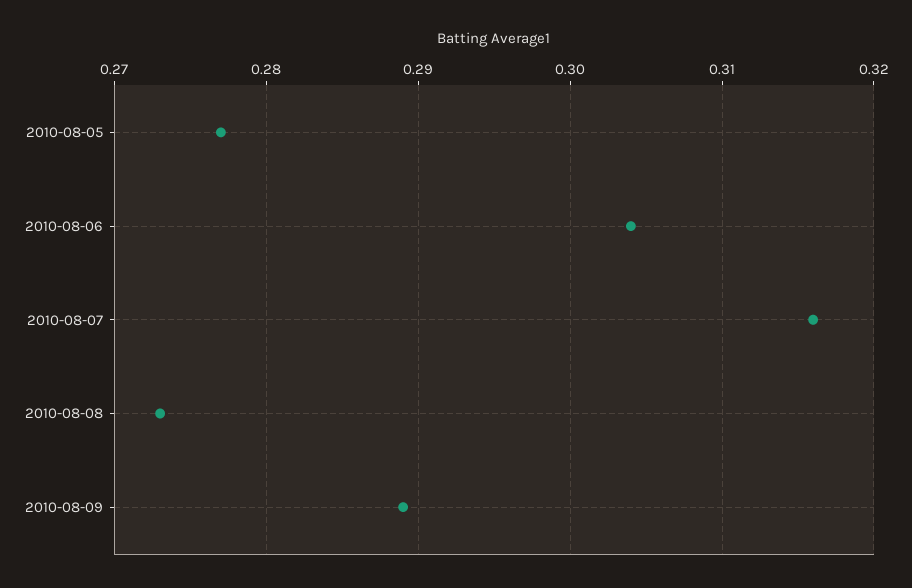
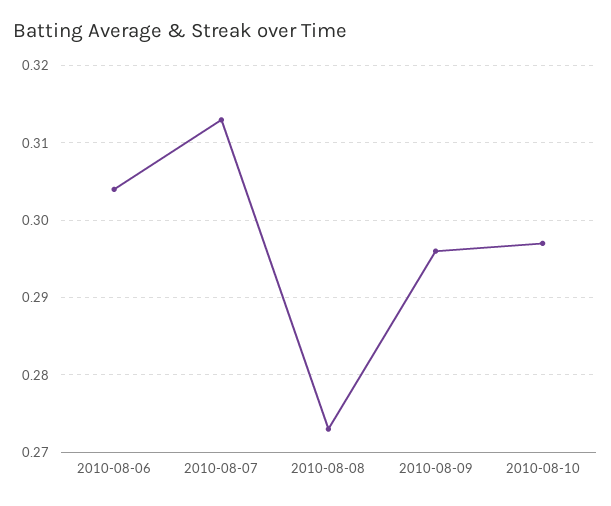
2010-08-05: 0.277 -> none
2010-08-07: 0.316 -> 0.313
2010-08-09: 0.289 -> 0.296
2010-08-10: none -> 0.297

